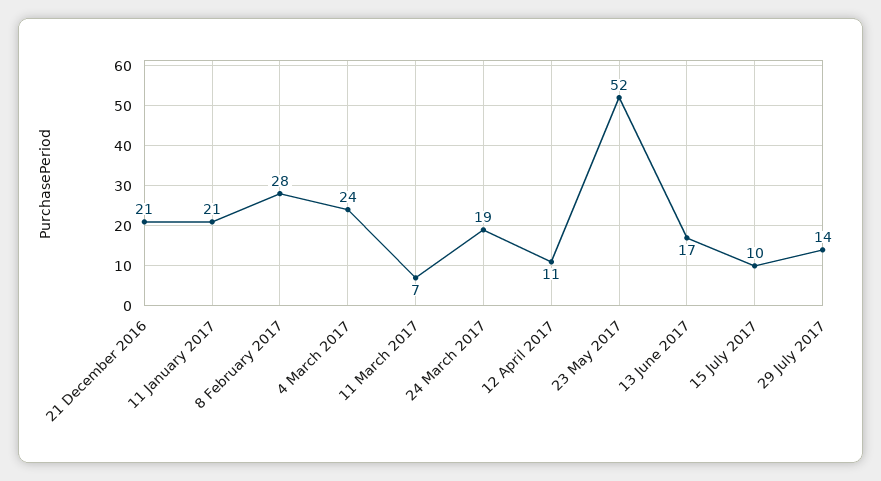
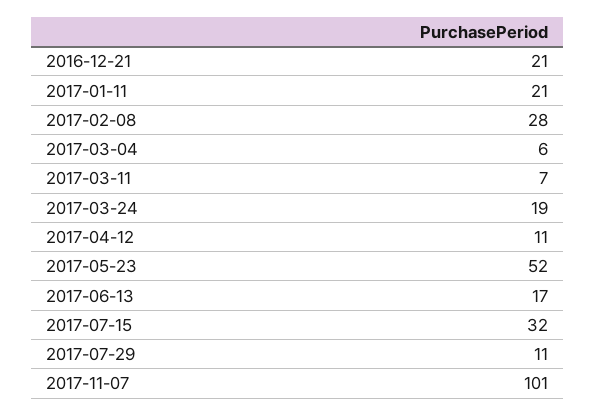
4 March 2017: 24 -> 6
15 July 2017: 10 -> 32
29 July 2017: 14 -> 11
2017-11-07: none -> 101

